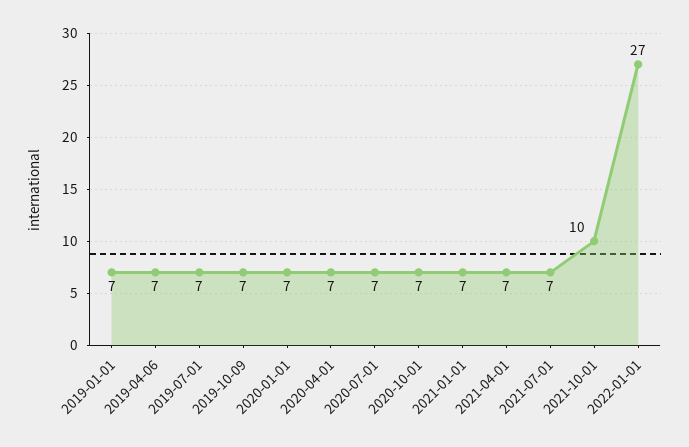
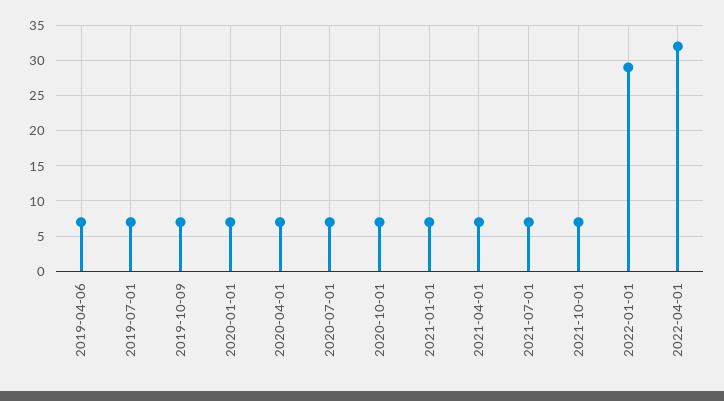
2019-01-01: 7 -> none
2021-10-01: 10 -> 7
2022-01-01: 27 -> 29
2022-04-01: none -> 32

